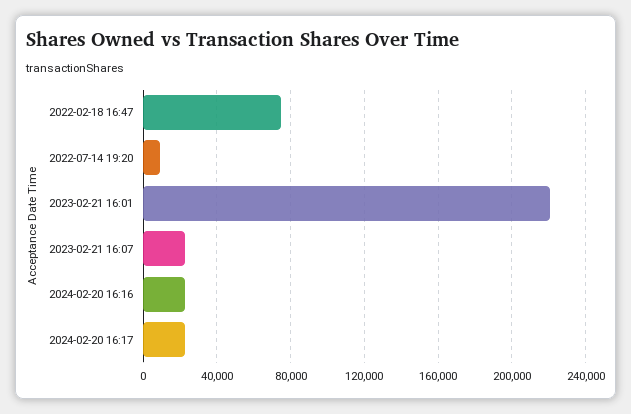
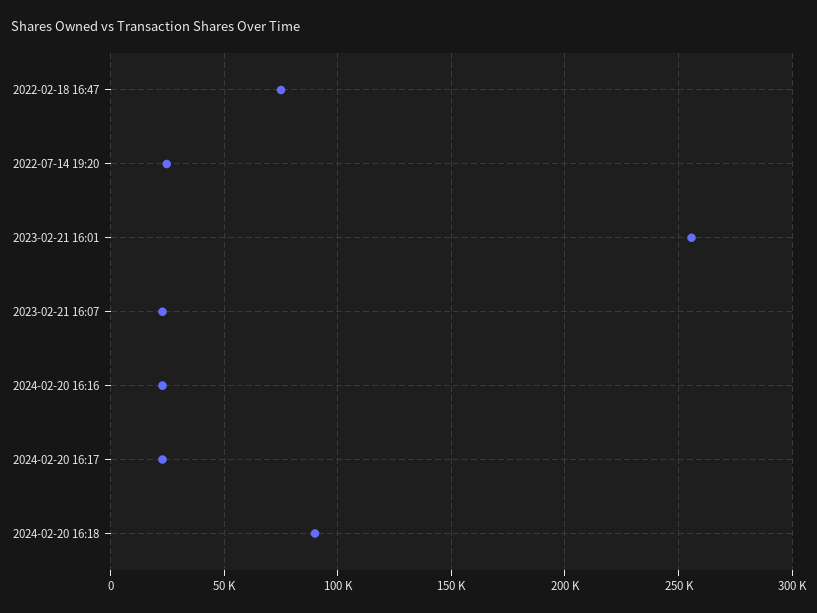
2022-07-14 19:20: 10000 -> 25000
2023-02-21 16:01: 220000 -> 255000
2024-02-20 16:18: none -> 90000

